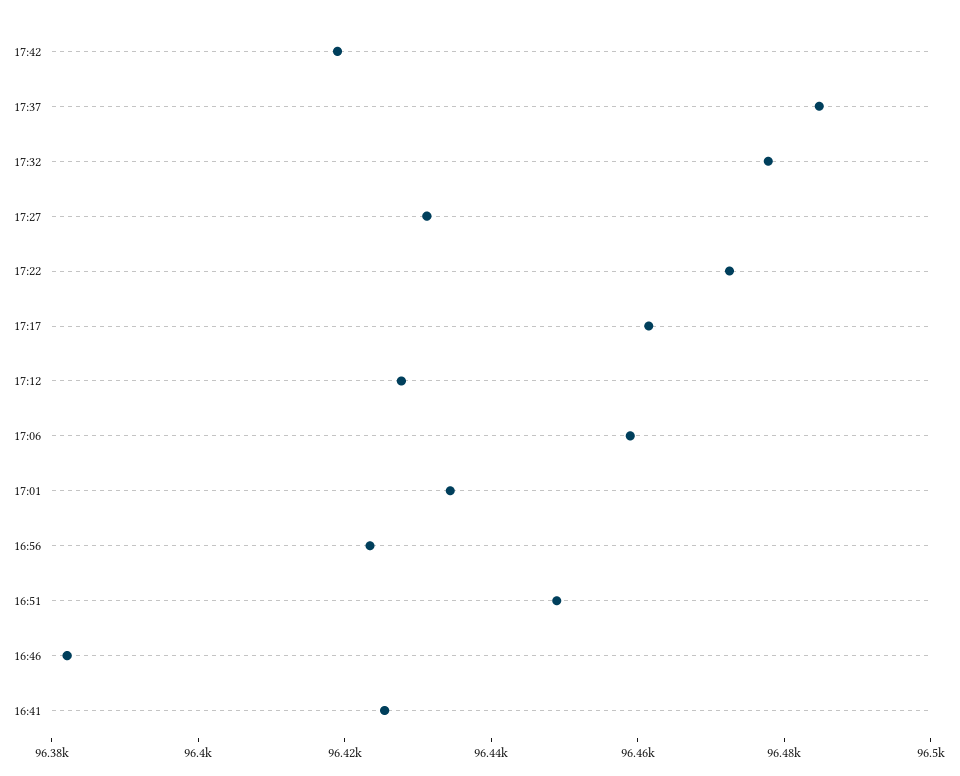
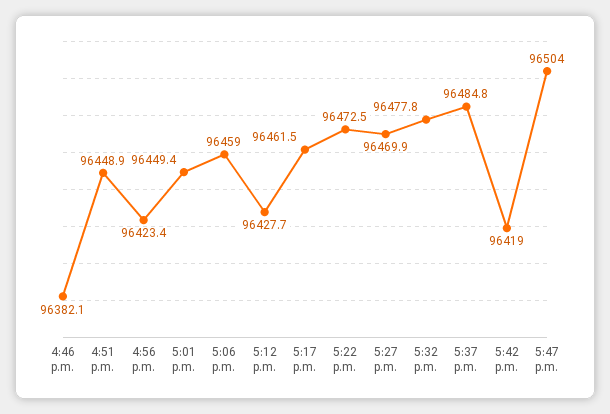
17:27: 96430 -> 96469.9
17:01: 96435 -> 96449.4
16:41: 96425 -> none
5:47 p.m.: none -> 96504

